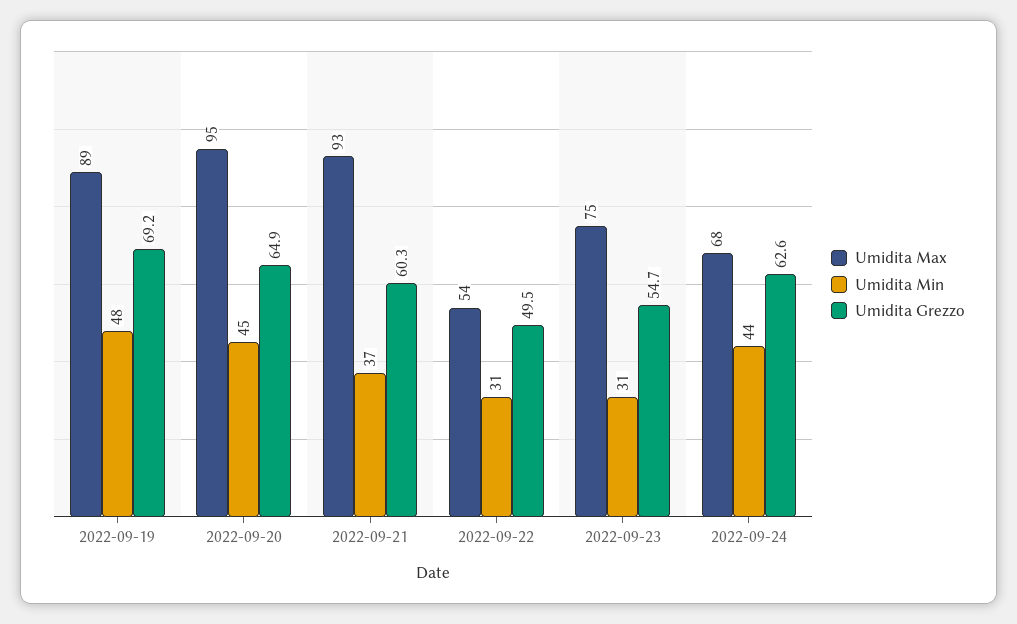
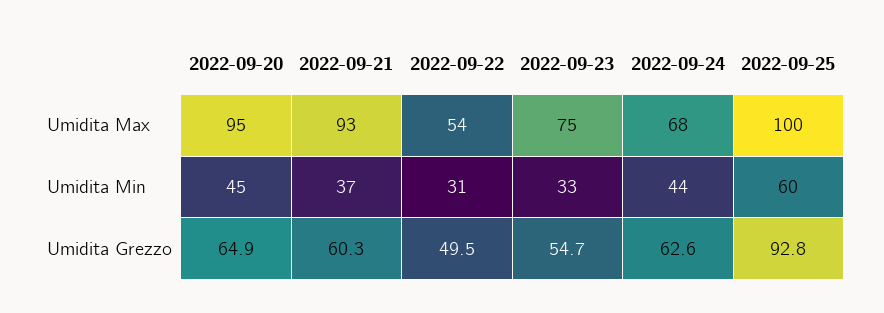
Umidita Max, 2022-09-19: 89 -> none
Umidita Min, 2022-09-19: 48 -> none
Umidita Grezzo, 2022-09-19: 69.2 -> none
Umidita Min, 2022-09-23: 31 -> 33
Umidita Max, 2022-09-25: none -> 100
Umidita Min, 2022-09-25: none -> 60
Umidita Grezzo, 2022-09-25: none -> 92.8

